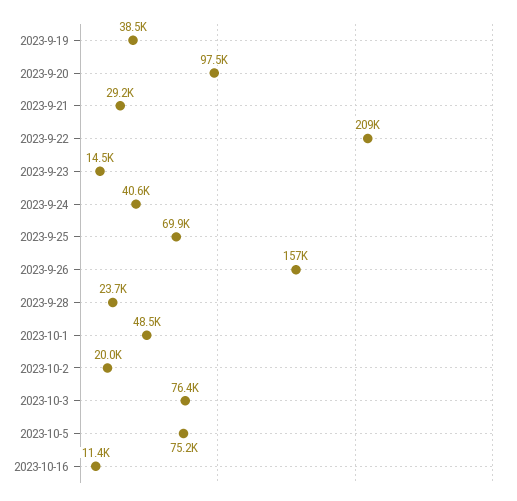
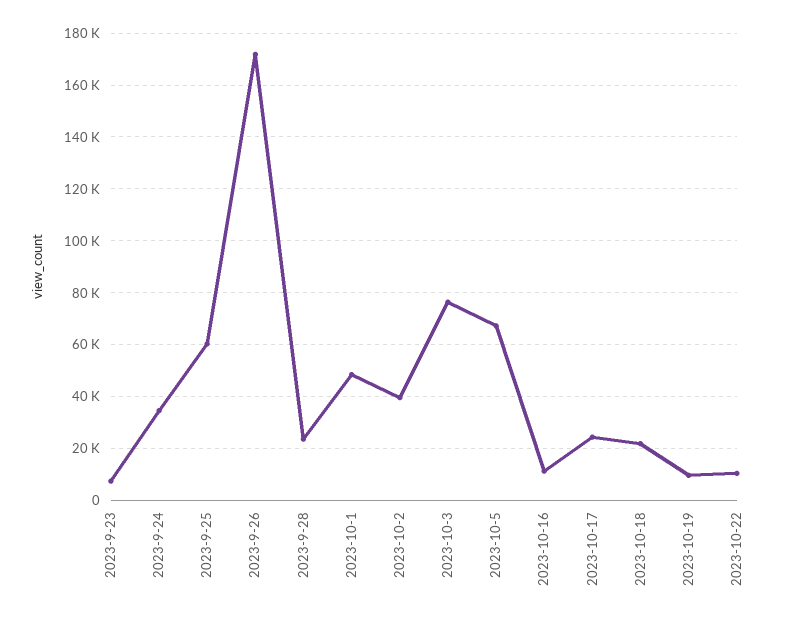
2023-9-19: 38500 -> none
2023-9-20: 97500 -> none
2023-9-21: 29200 -> none
2023-9-22: 209000 -> none
2023-9-23: 14500 -> 7500
2023-9-24: 40600 -> 35000
2023-9-25: 69900 -> 60000
2023-9-26: 157000 -> 172500
2023-10-2: 20000 -> 40000
2023-10-5: 75200 -> 67500
2023-10-17: none -> 25000
2023-10-18: none -> 22500
2023-10-19: none -> 10000
2023-10-22: none -> 10000

